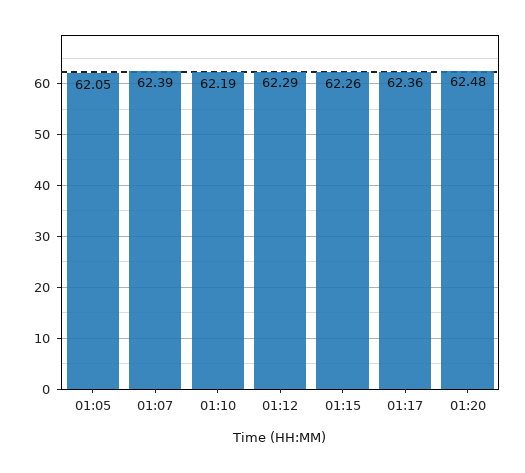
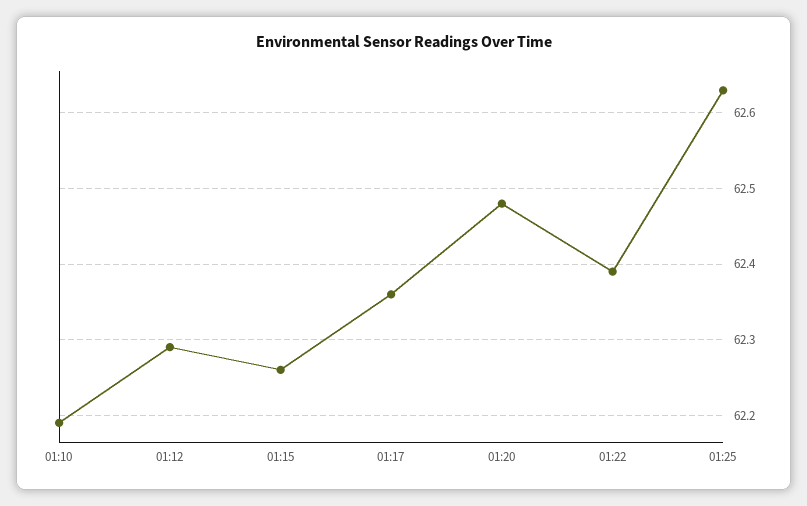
01:05: 62.05 -> none
01:07: 62.39 -> none
01:22: none -> 62.39
01:25: none -> 62.63

